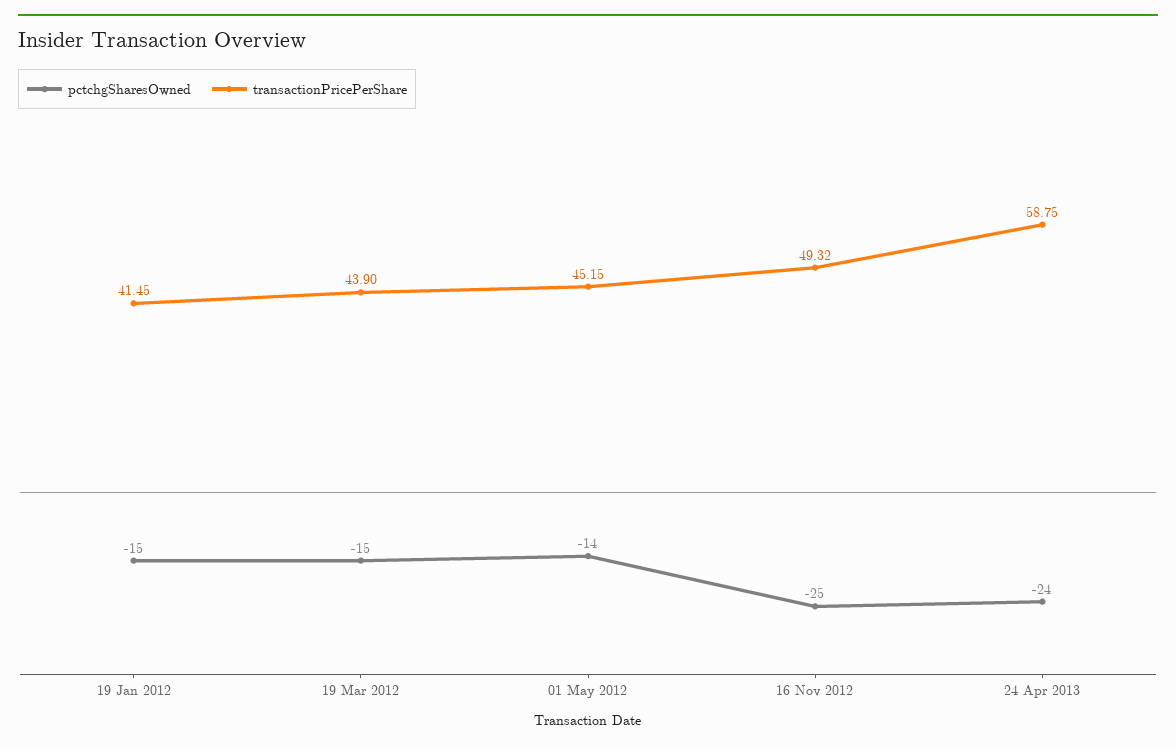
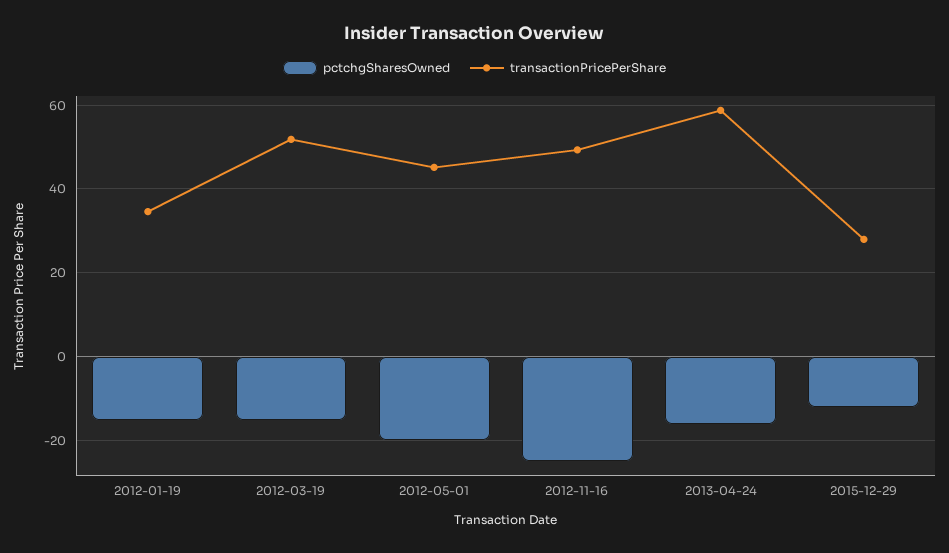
transactionPricePerShare, 19 Jan 2012: 41.45 -> 34
transactionPricePerShare, 19 Mar 2012: 43.9 -> 52
pctchgSharesOwned, 01 May 2012: -14 -> -20
pctchgSharesOwned, 24 Apr 2013: -24 -> -16
pctchgSharesOwned, 2015-12-29: none -> -12
transactionPricePerShare, 2015-12-29: none -> 28

